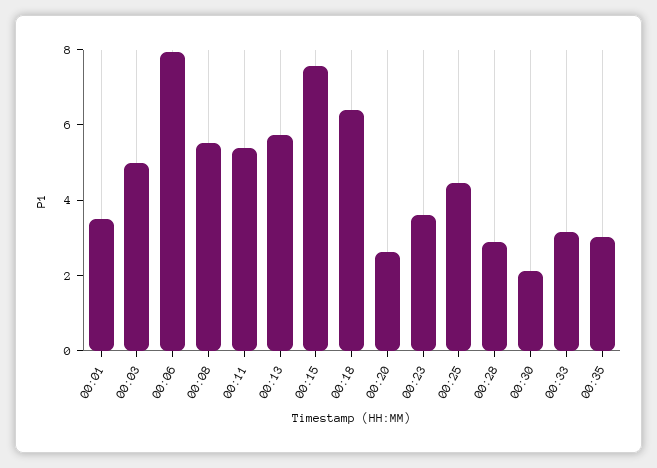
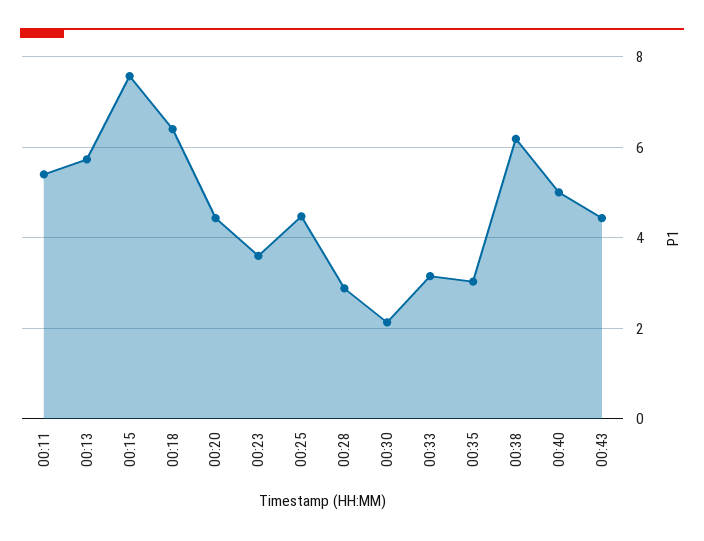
00:01: 3.5 -> none
00:03: 5 -> none
00:06: 8 -> none
00:08: 5.5 -> none
00:20: 2.5 -> 4.4
00:38: none -> 6.2
00:40: none -> 5
00:43: none -> 4.4

